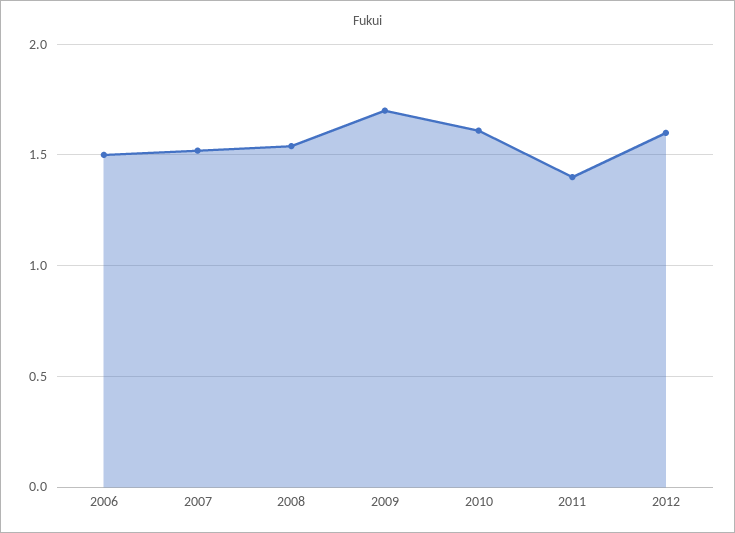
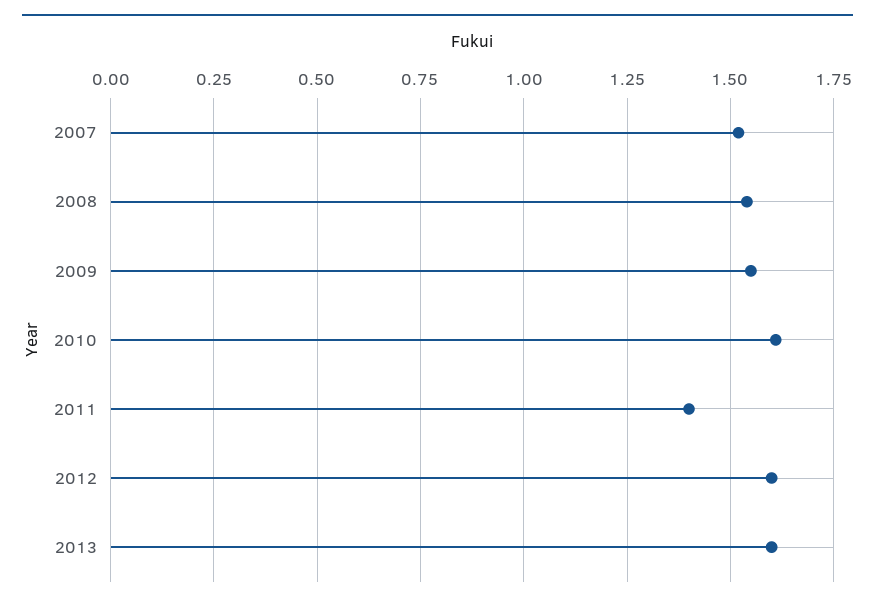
2006: 1.5 -> none
2009: 1.7 -> 1.55
2013: none -> 1.6

